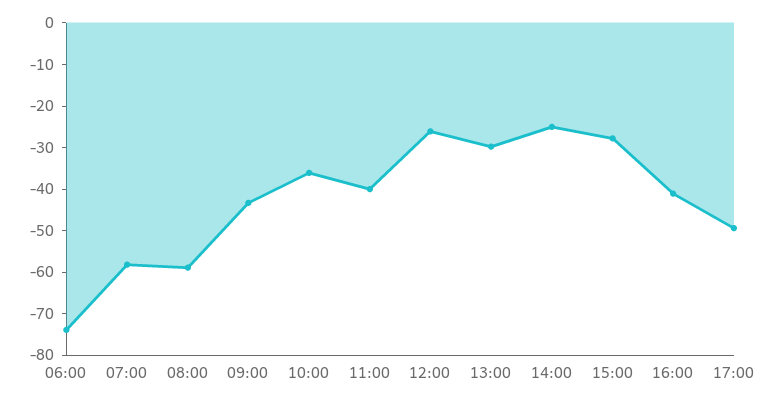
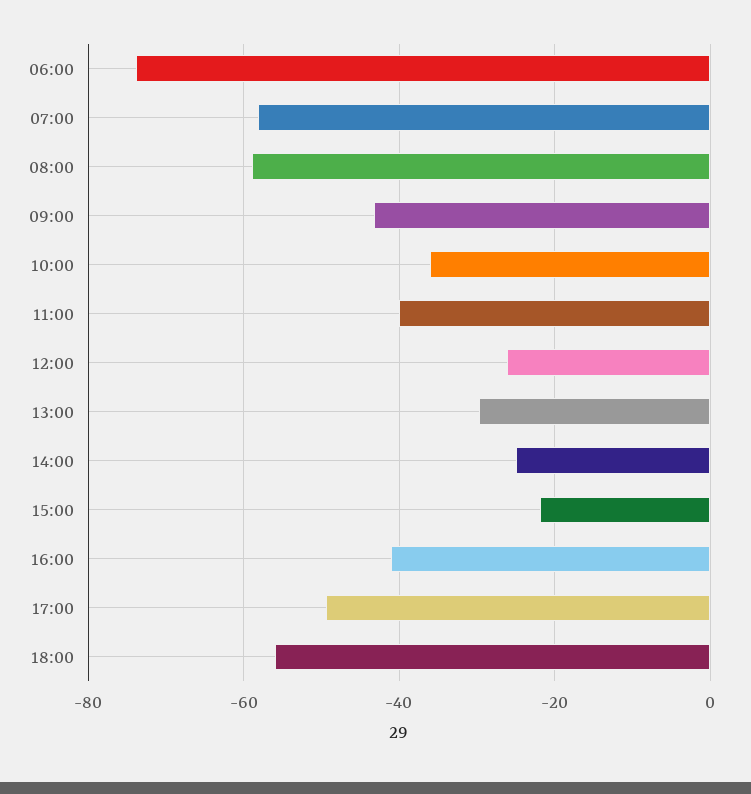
15:00: -28 -> -22
18:00: none -> -56

